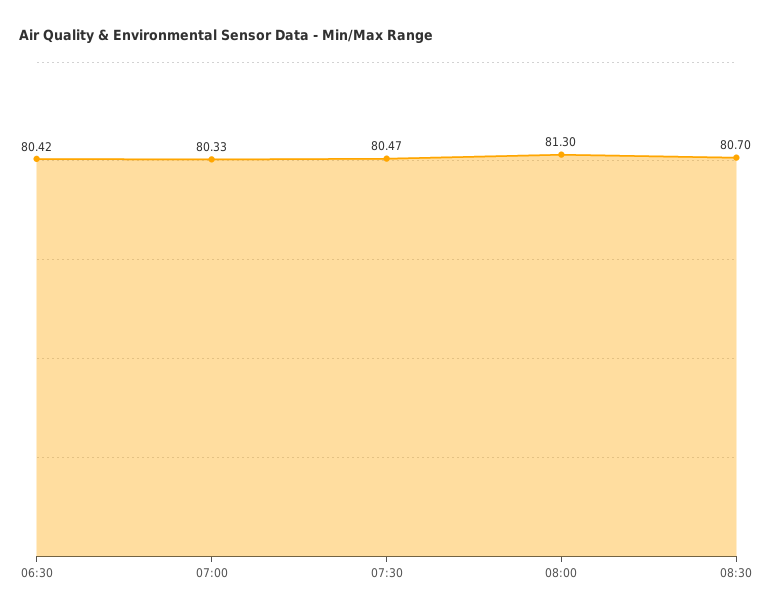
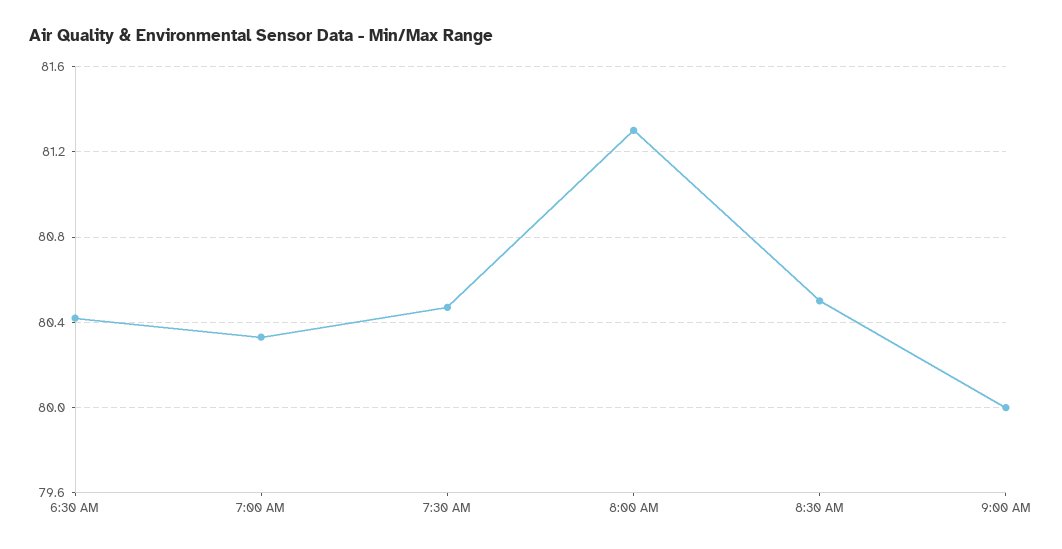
08:30: 80.7 -> 80.5
9:00 AM: none -> 80

